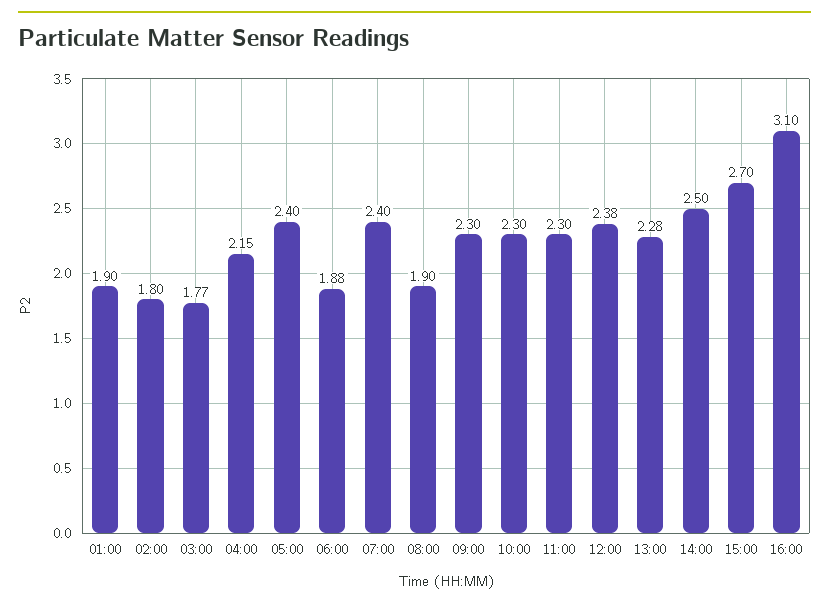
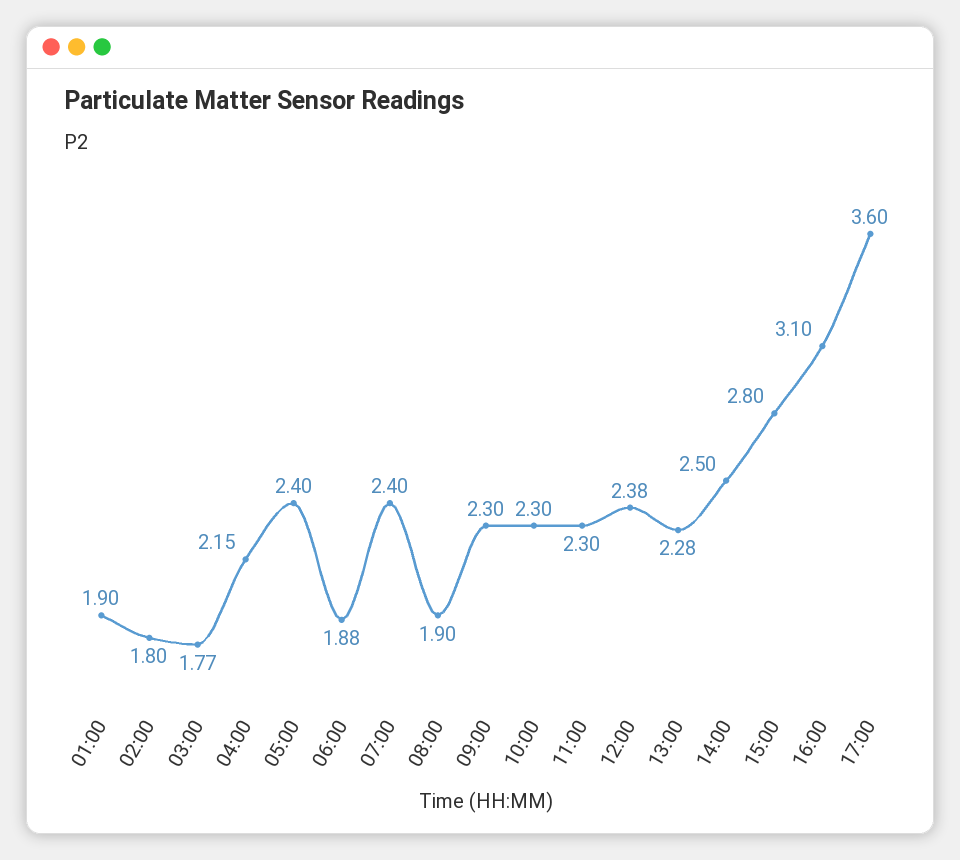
15:00: 2.7 -> 2.8
17:00: none -> 3.6

